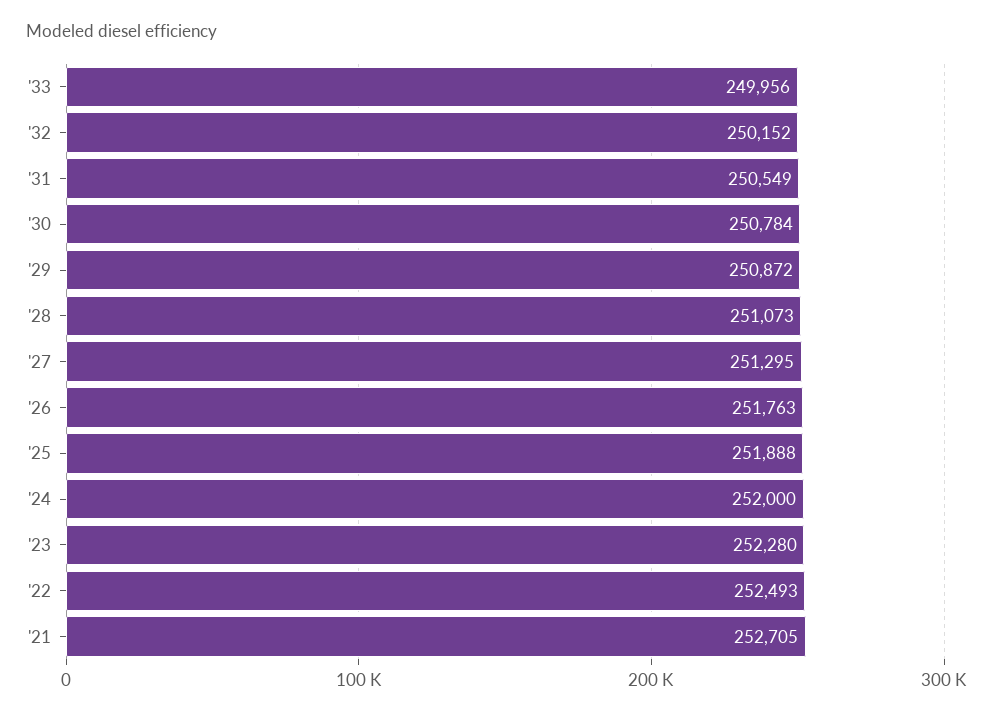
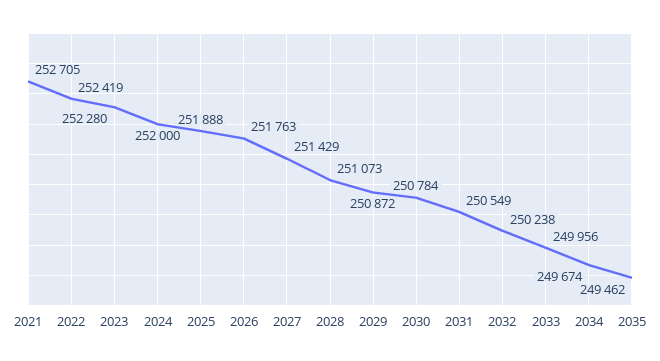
'32: 250152 -> 250238
'27: 251295 -> 251429
'22: 252493 -> 252419
2034: none -> 249674
2035: none -> 249462

